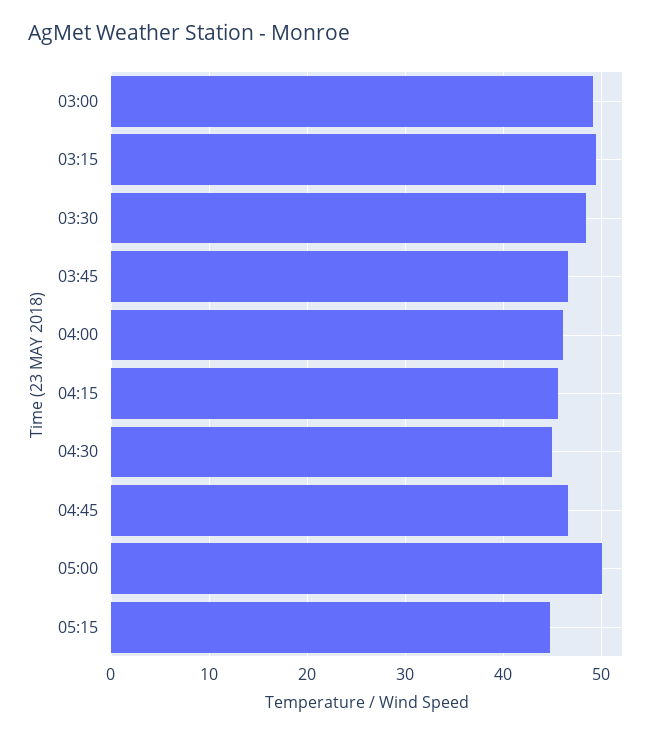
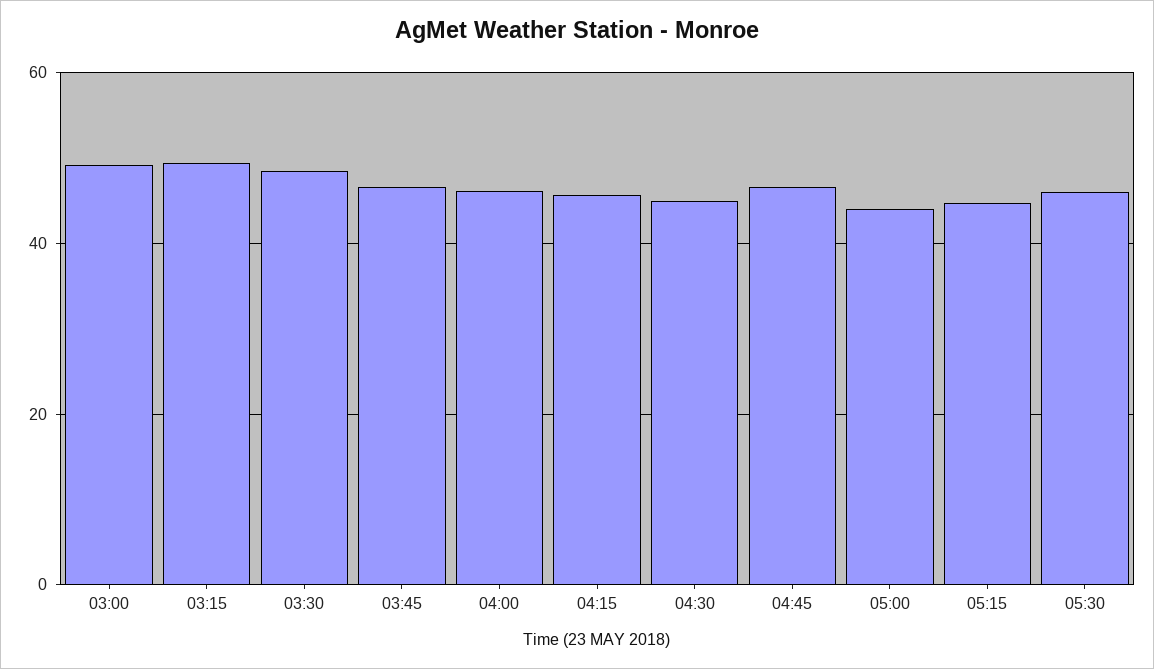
05:00: 50 -> 44
05:30: none -> 46

